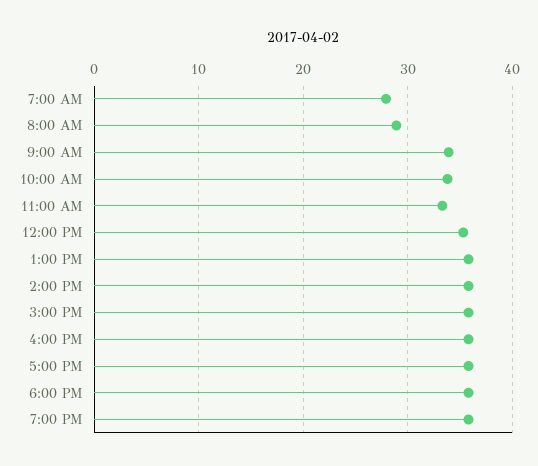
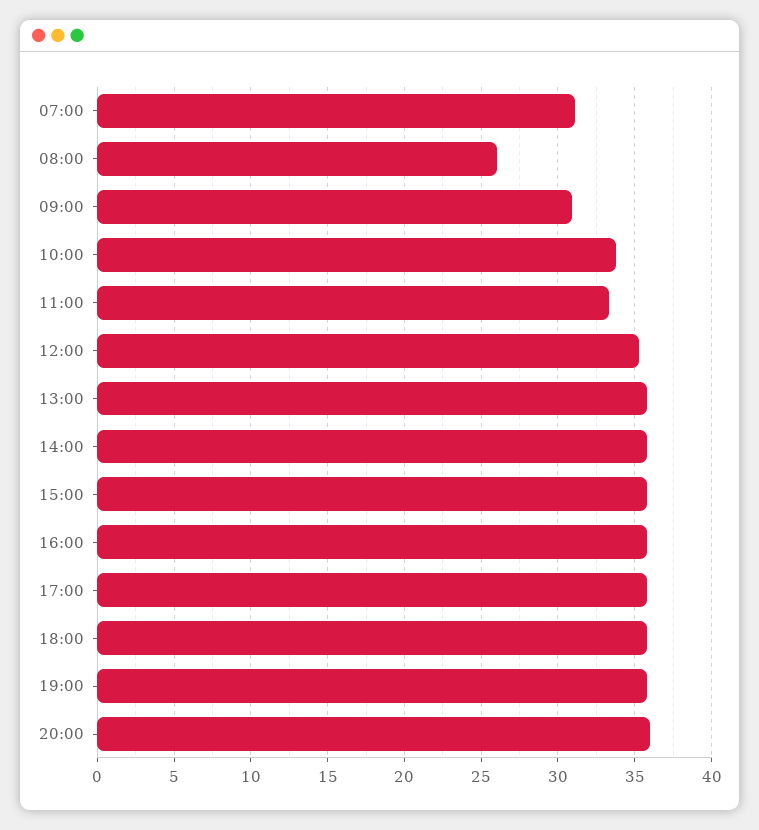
7:00 AM: 28 -> 31
8:00 AM: 29 -> 26
9:00 AM: 34 -> 31
20:00: none -> 36

